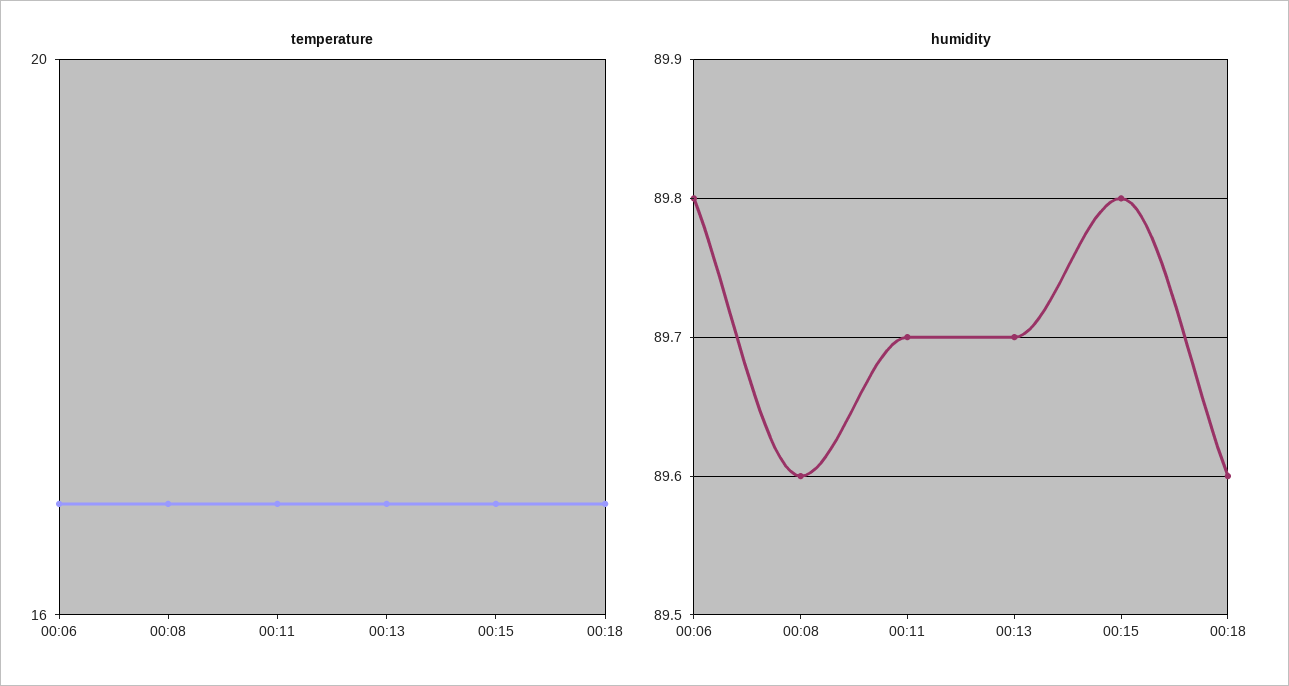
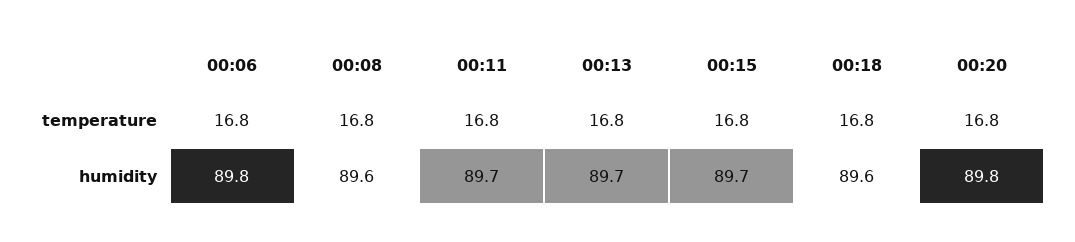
humidity, 00:15: 89.8 -> 89.7
temperature, 00:20: none -> 16.8
humidity, 00:20: none -> 89.8

